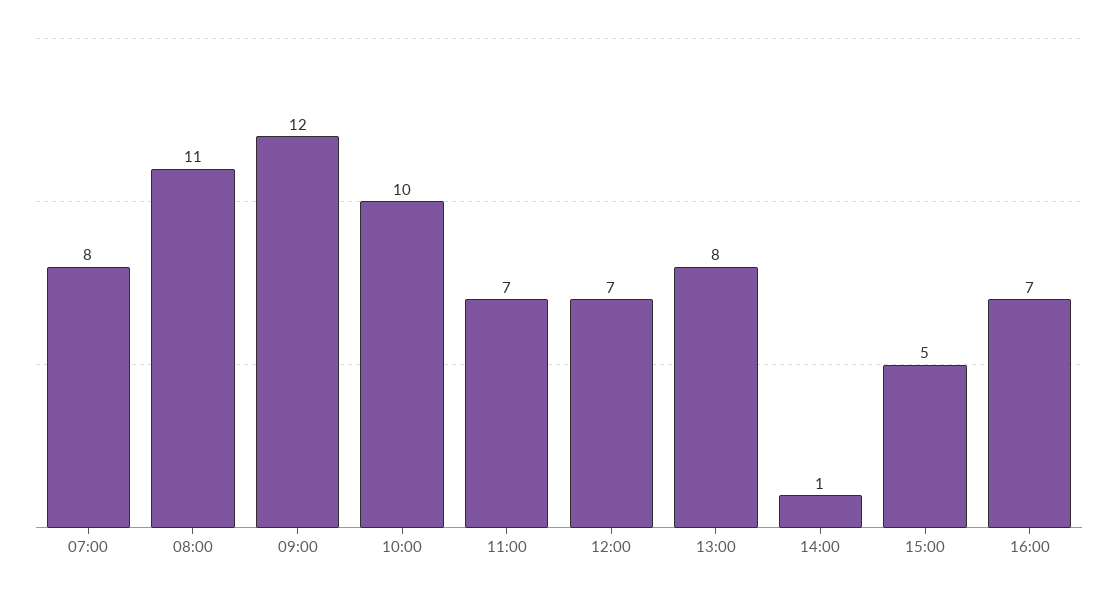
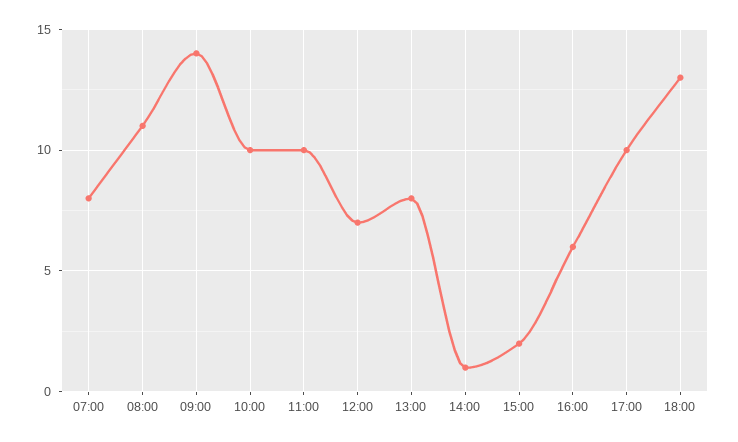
09:00: 12 -> 14
11:00: 7 -> 10
15:00: 5 -> 2
16:00: 7 -> 6
17:00: none -> 10
18:00: none -> 13

